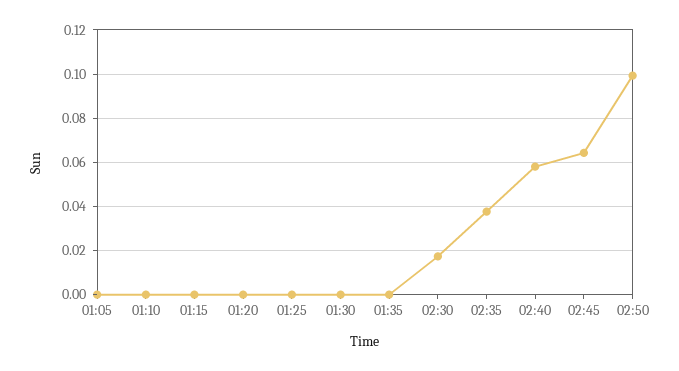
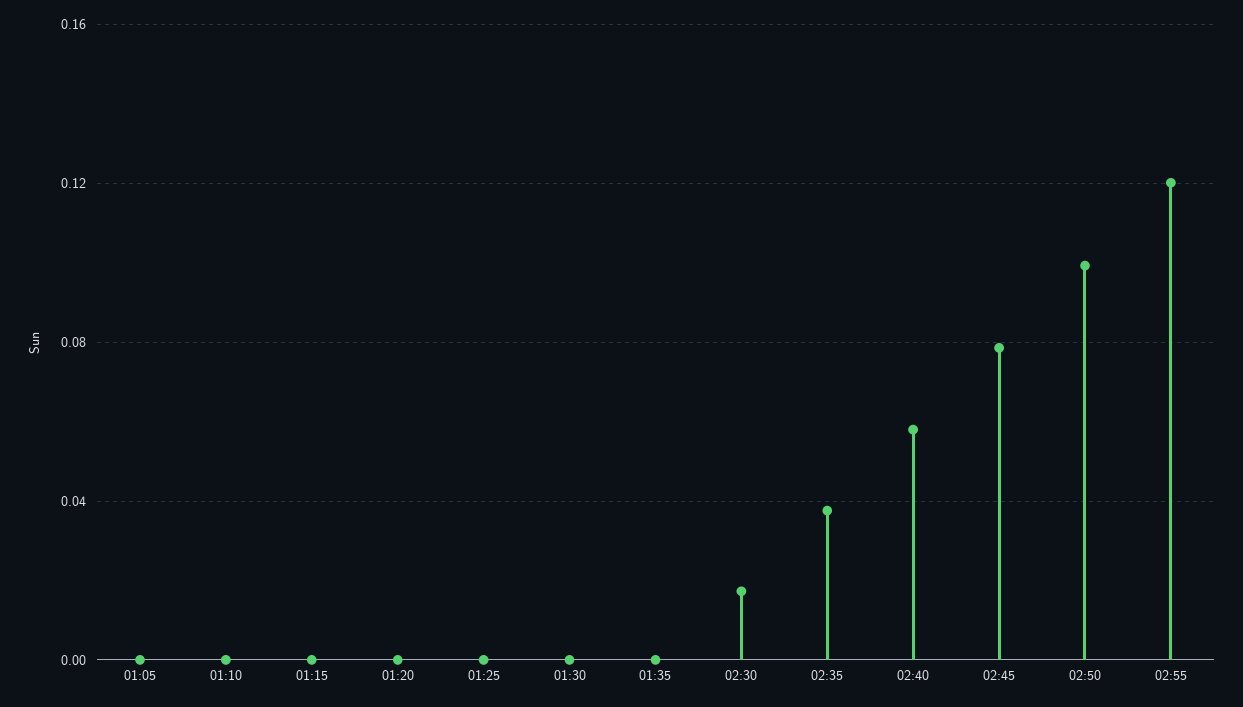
02:45: 0.065 -> 0.08
02:55: none -> 0.12

